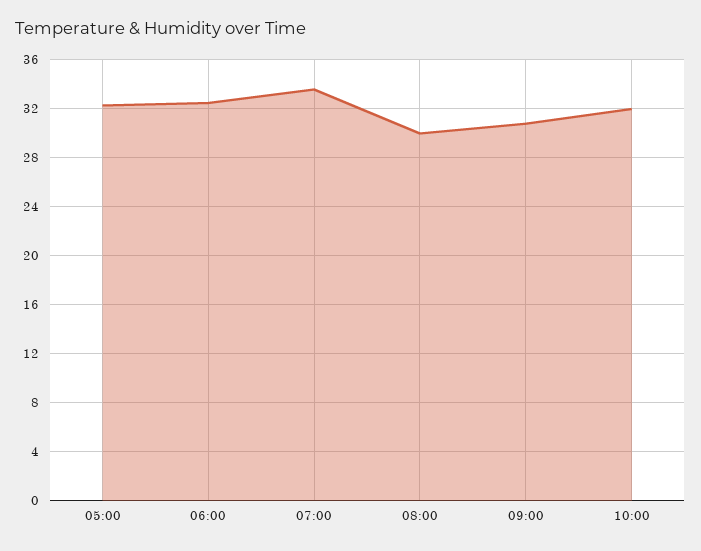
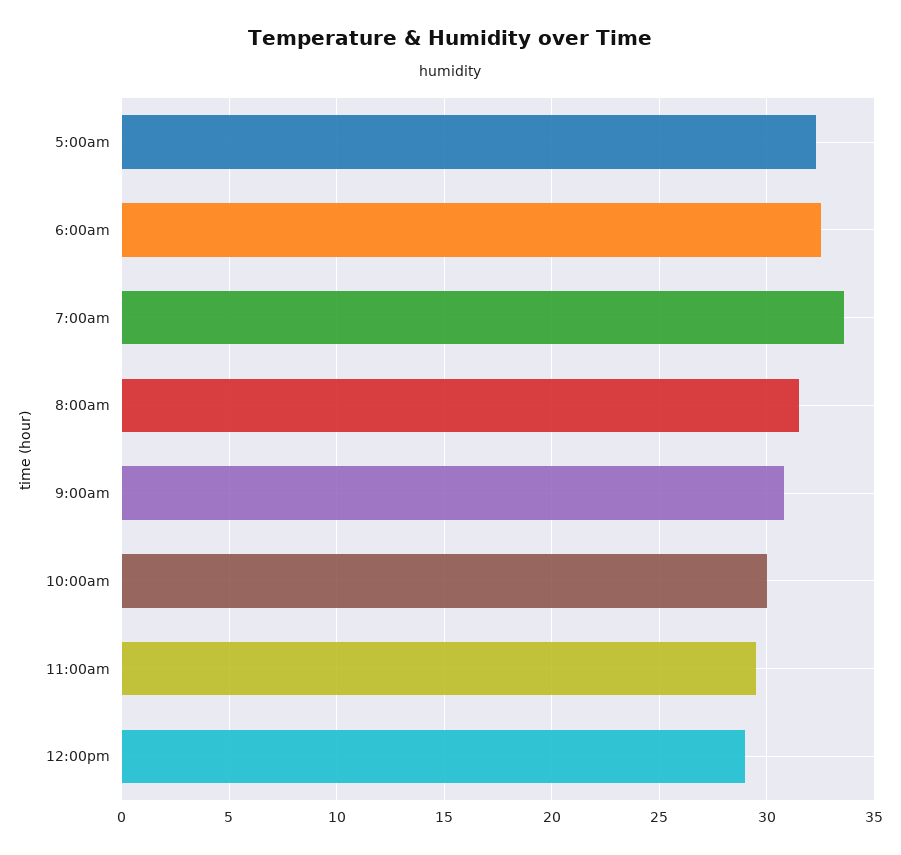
08:00: 30 -> 31.5
10:00: 32 -> 30
11:00am: none -> 29.5
12:00pm: none -> 29

